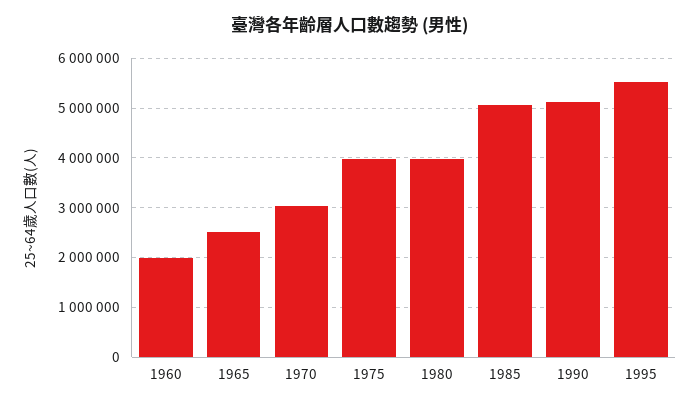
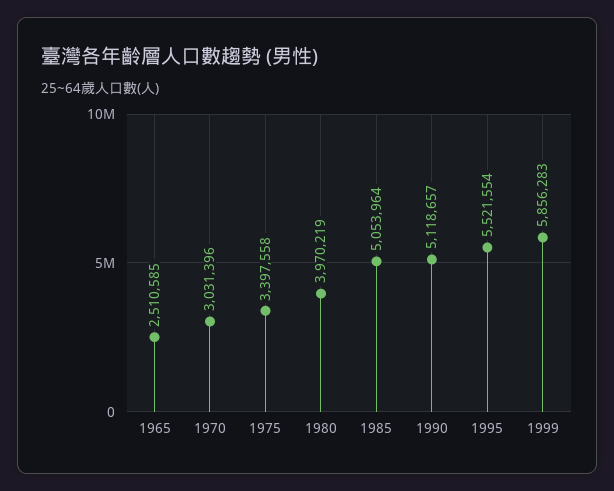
1960: 2000000 -> none
1975: 4000000 -> 3397558
1999: none -> 5856283

